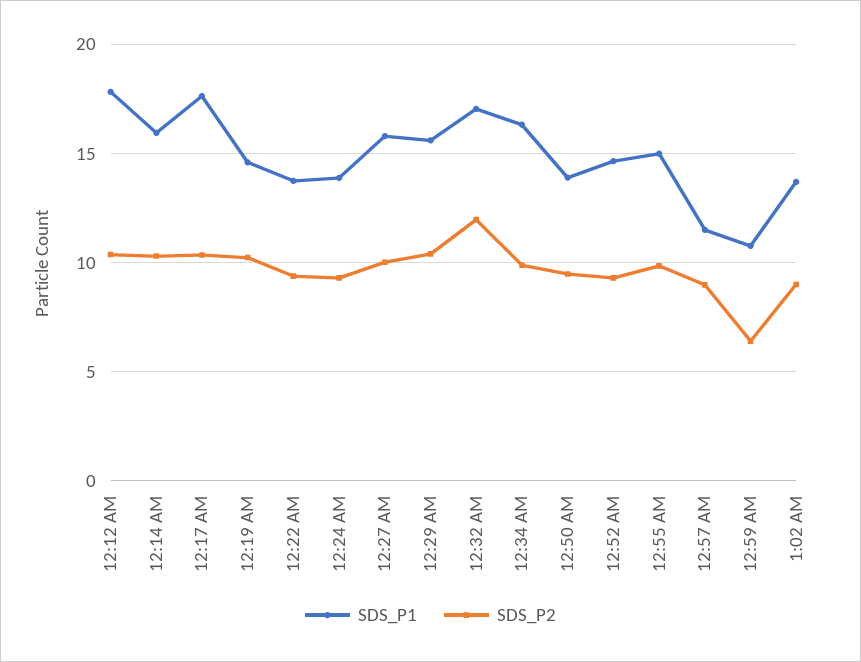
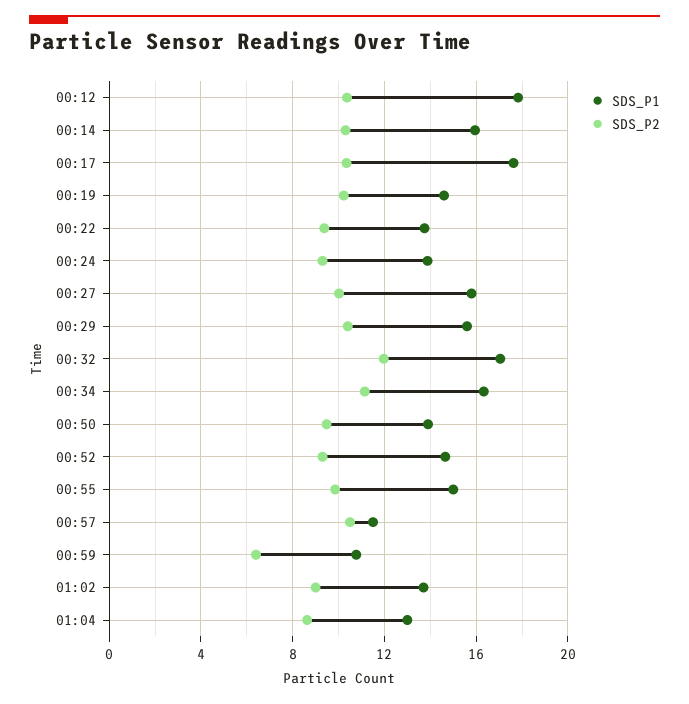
SDS_P2, 12:34 AM: 10 -> 11
SDS_P2, 12:57 AM: 9 -> 10.5
SDS_P1, 01:04: none -> 13
SDS_P2, 01:04: none -> 8.5

